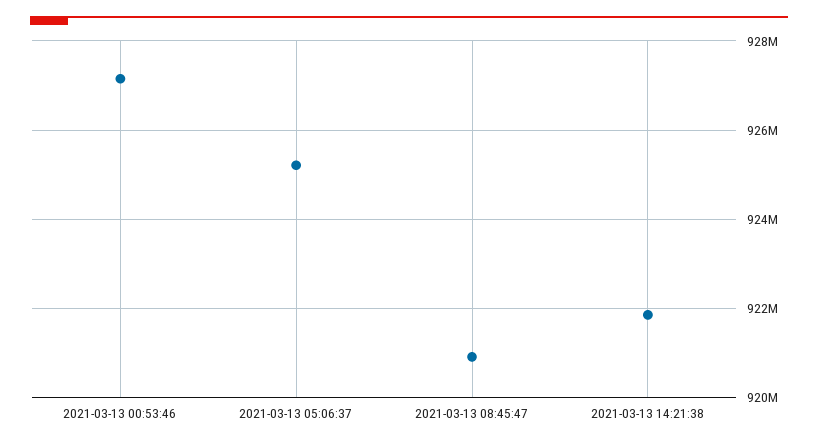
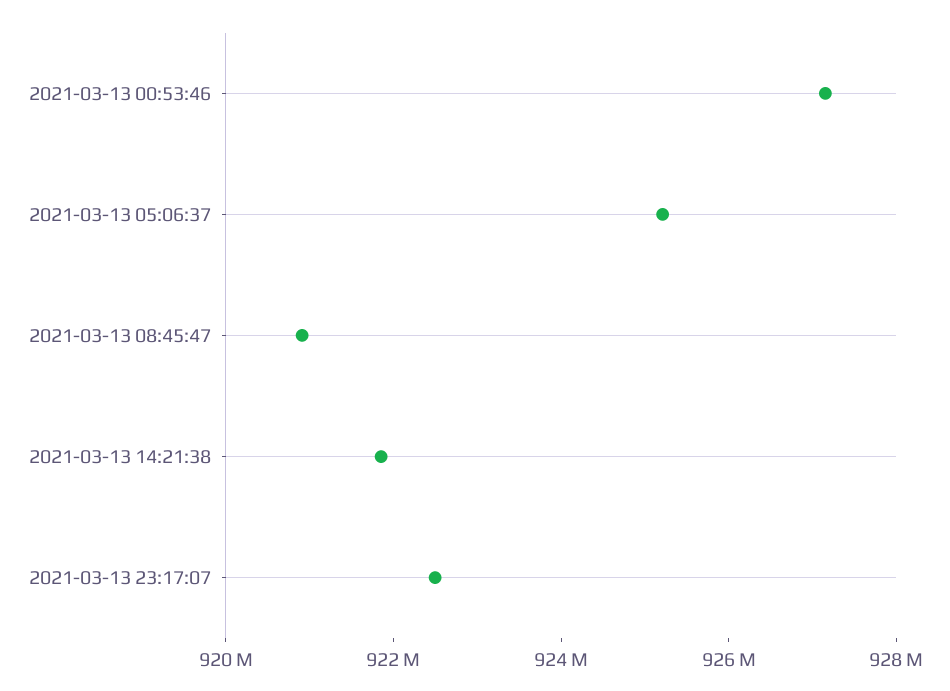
2021-03-13 23:17:07: none -> 922500000

